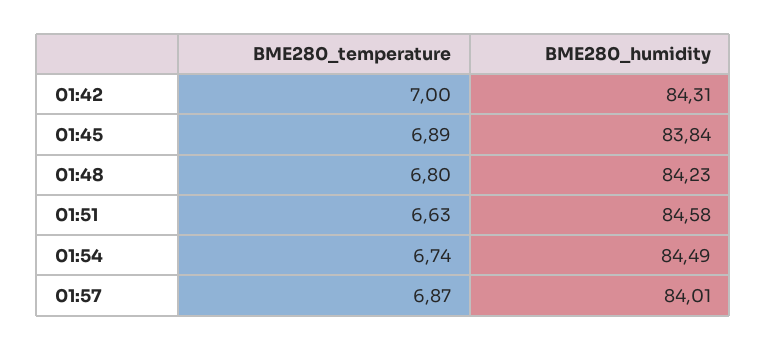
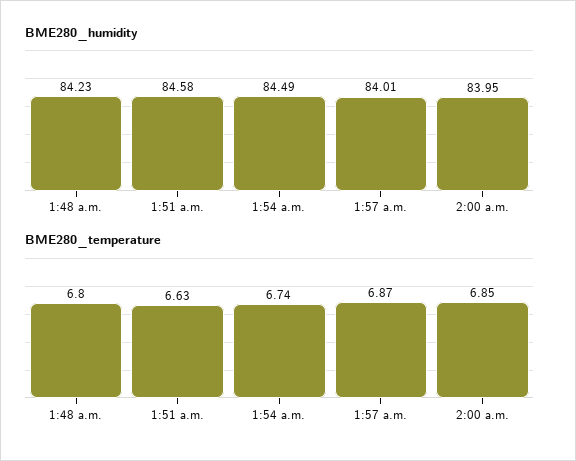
BME280_temperature, 01:42: 7 -> none
BME280_humidity, 01:42: 84.31 -> none
BME280_temperature, 01:45: 6.89 -> none
BME280_humidity, 01:45: 83.84 -> none
BME280_humidity, 2:00 a.m.: none -> 83.95
BME280_temperature, 2:00 a.m.: none -> 6.85

